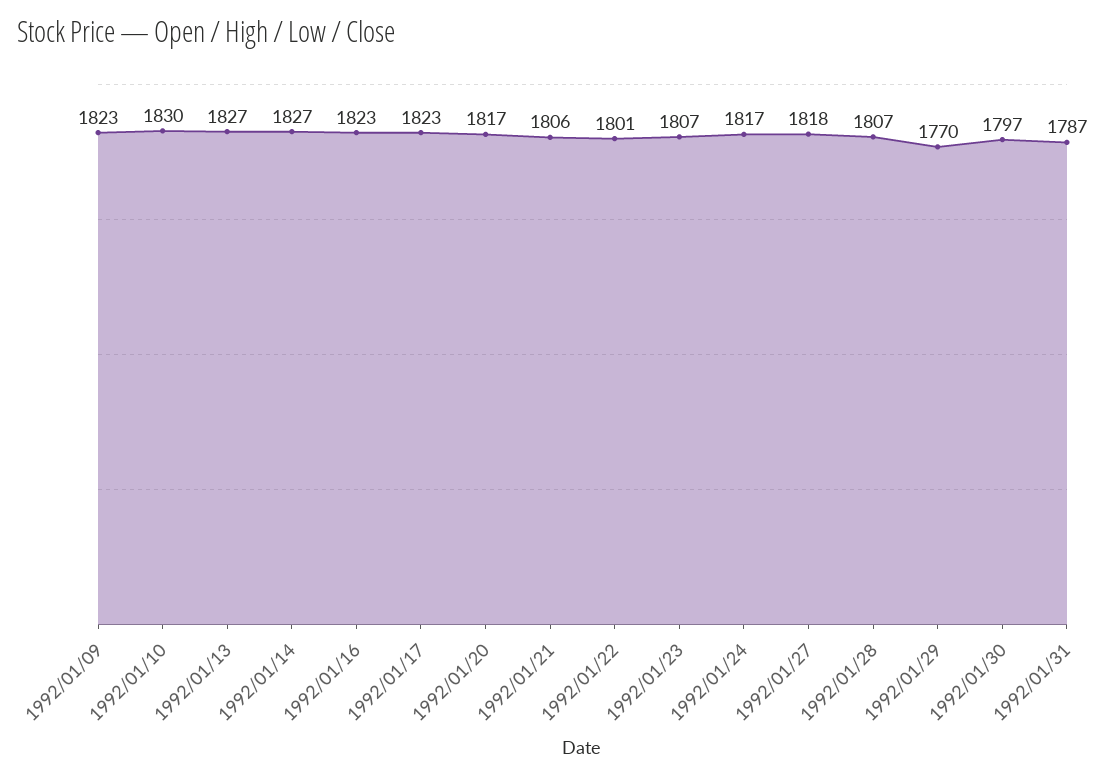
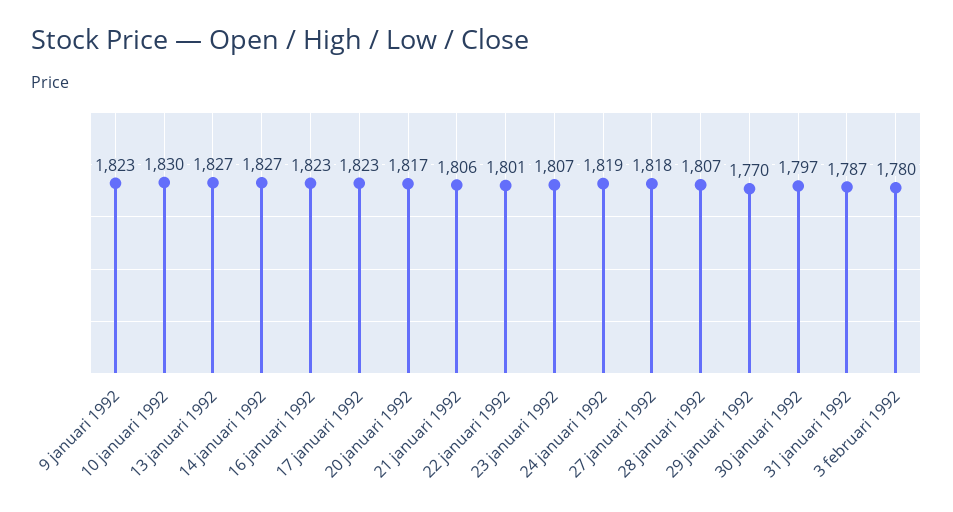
1992/01/24: 1817 -> 1819
3 februari 1992: none -> 1780

